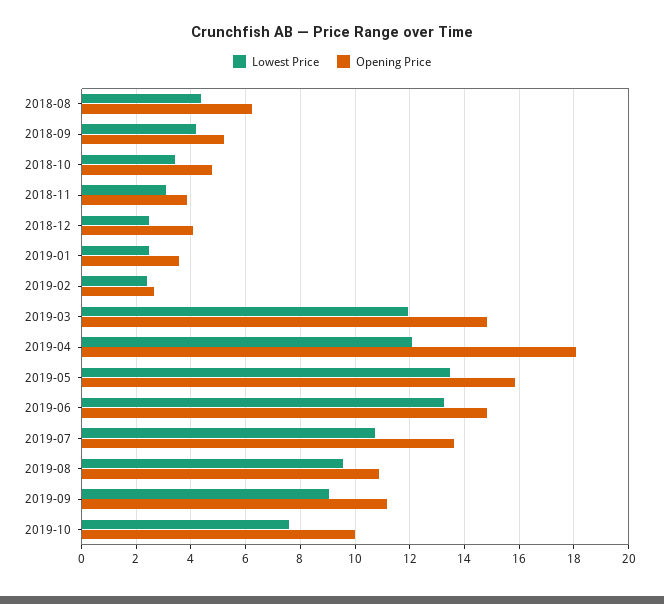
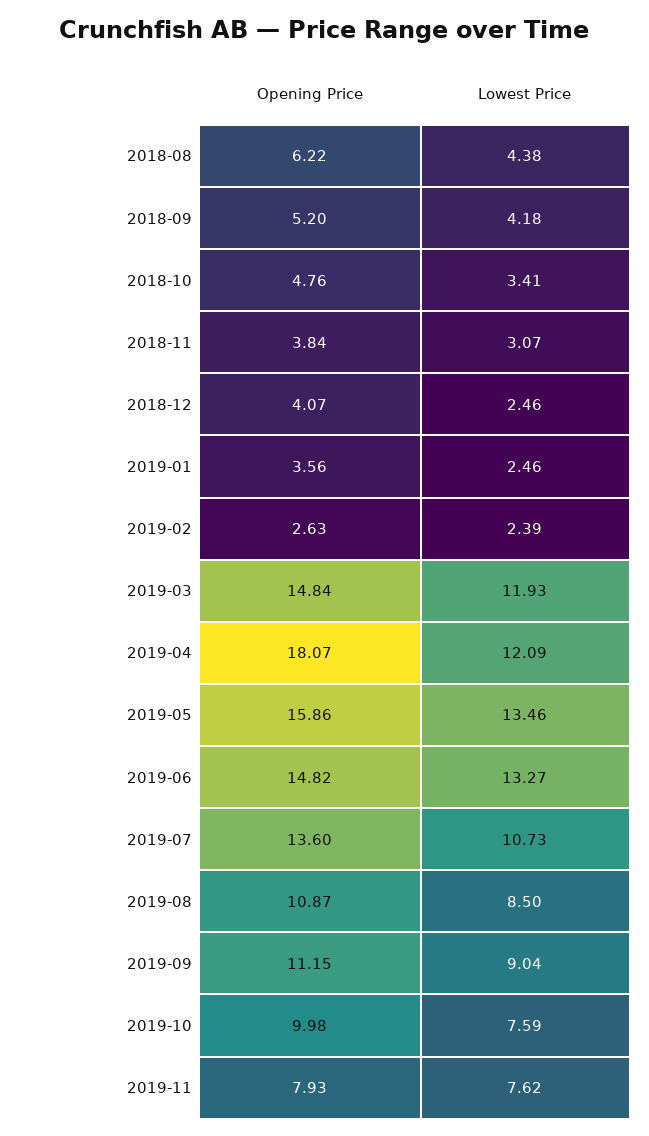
Lowest Price, 2019-08: 9.5 -> 8.5
Opening Price, 2019-11: none -> 7.93
Lowest Price, 2019-11: none -> 7.62

